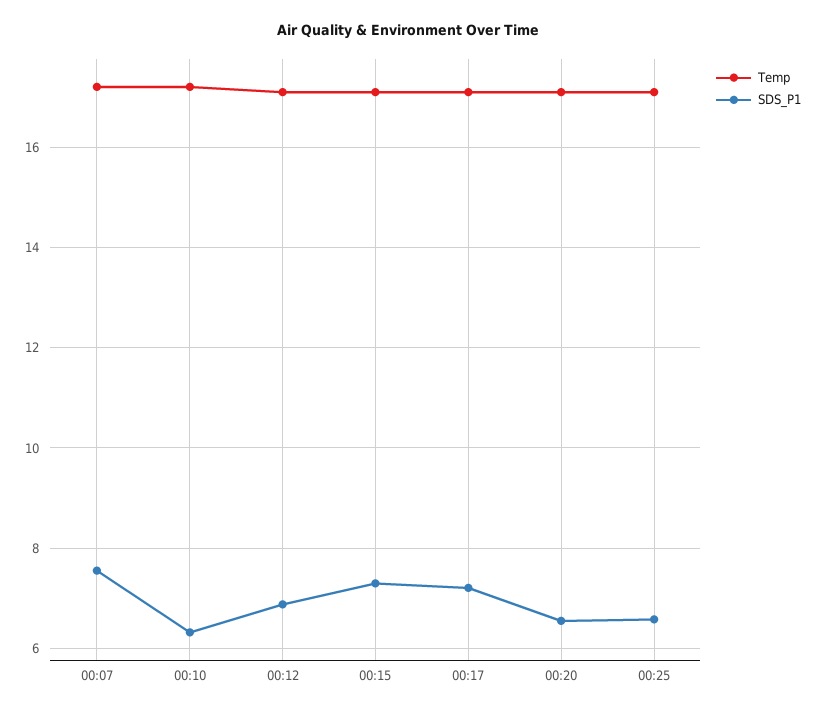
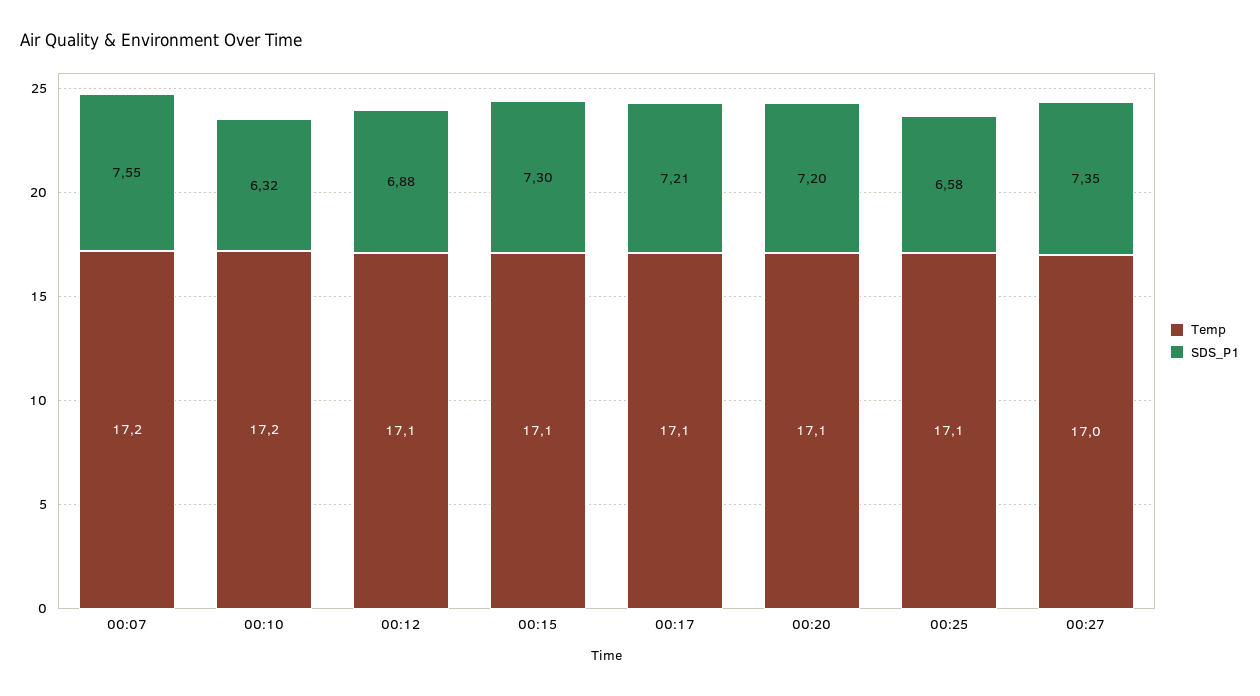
SDS_P1, 00:20: 6.6 -> 7.2
Temp, 00:27: none -> 17
SDS_P1, 00:27: none -> 7.35

